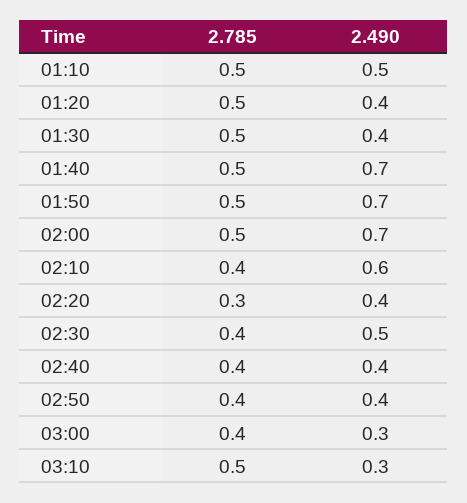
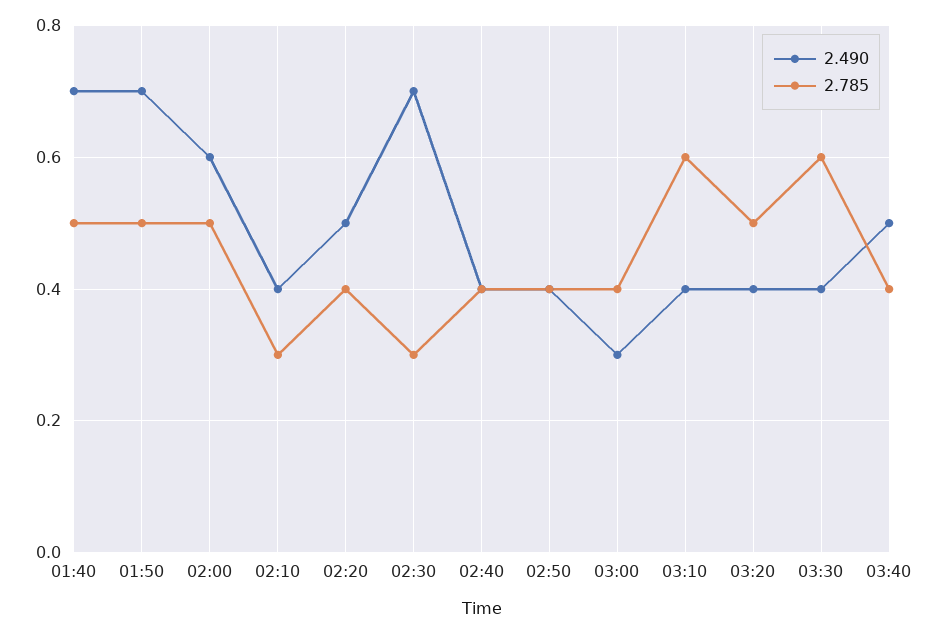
2.785, 01:10: 0.5 -> none
2.490, 01:10: 0.5 -> none
2.785, 01:20: 0.5 -> none
2.490, 01:20: 0.4 -> none
2.785, 01:30: 0.5 -> none
2.490, 01:30: 0.4 -> none
2.490, 02:00: 0.7 -> 0.6
2.785, 02:10: 0.4 -> 0.3
2.490, 02:10: 0.6 -> 0.4
2.785, 02:20: 0.3 -> 0.4
2.490, 02:20: 0.4 -> 0.5
2.785, 02:30: 0.4 -> 0.3
2.490, 02:30: 0.5 -> 0.7
2.785, 03:10: 0.5 -> 0.6
2.490, 03:10: 0.3 -> 0.4
2.490, 03:20: none -> 0.4
2.785, 03:20: none -> 0.5
2.490, 03:30: none -> 0.4
2.785, 03:30: none -> 0.6
2.490, 03:40: none -> 0.5
2.785, 03:40: none -> 0.4

